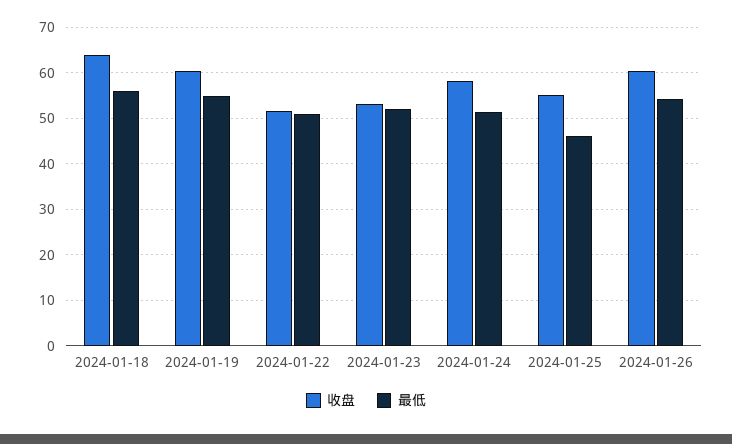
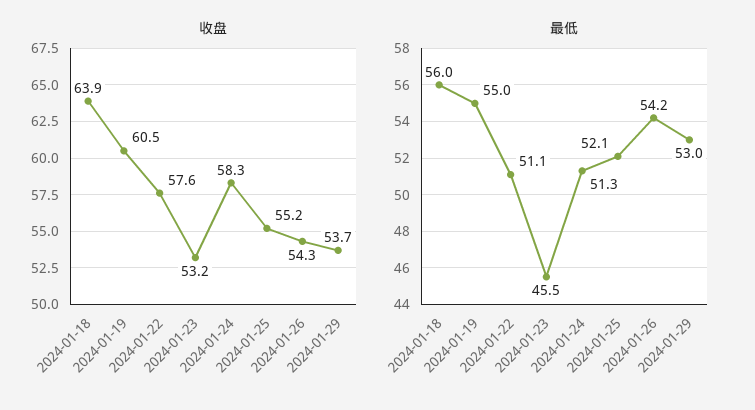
收盘, 2024-01-22: 52 -> 57.6
最低, 2024-01-23: 52 -> 45.5
最低, 2024-01-25: 46 -> 52.1
收盘, 2024-01-26: 60 -> 54.3
收盘, 2024-01-29: none -> 53.7
最低, 2024-01-29: none -> 53

